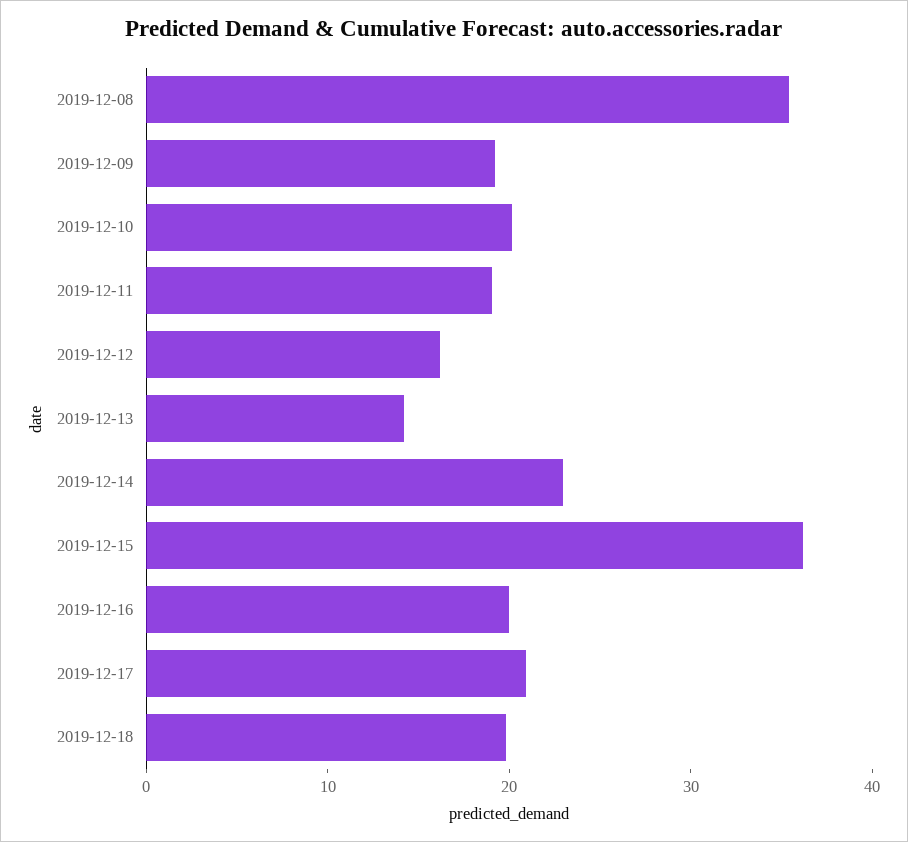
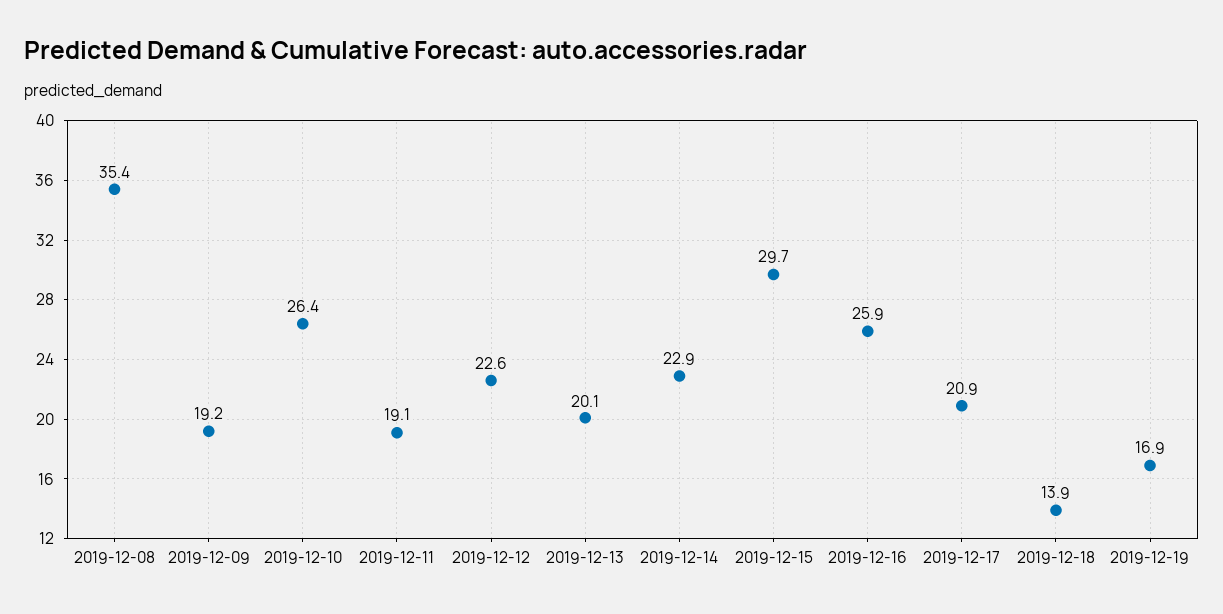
2019-12-10: 20 -> 26.4
2019-12-12: 16 -> 22.6
2019-12-13: 14 -> 20.1
2019-12-15: 36 -> 29.7
2019-12-16: 20 -> 25.9
2019-12-18: 20 -> 13.9
2019-12-19: none -> 16.9

